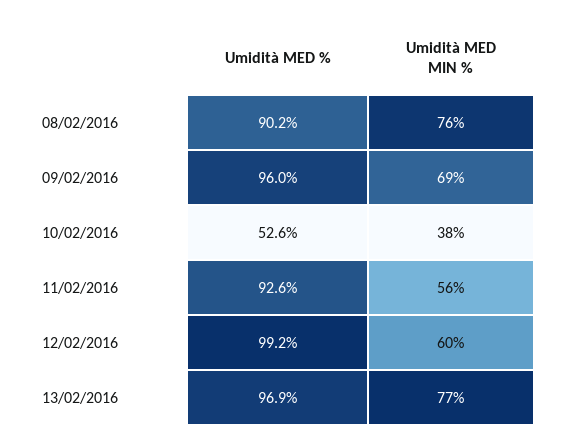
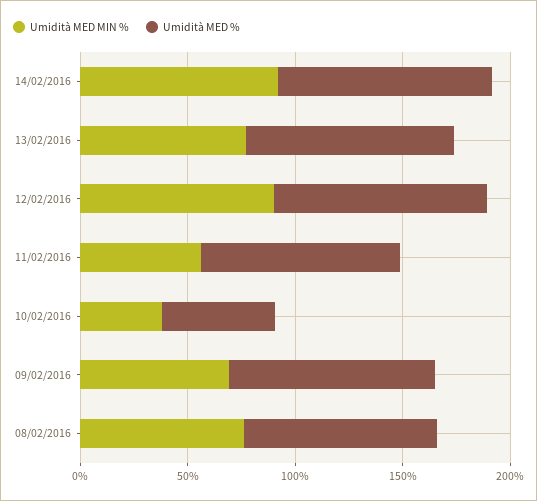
Umidità MED MIN %, 12/02/2016: 60 -> 90
Umidità MED MIN %, 14/02/2016: none -> 90
Umidità MED %, 14/02/2016: none -> 100

